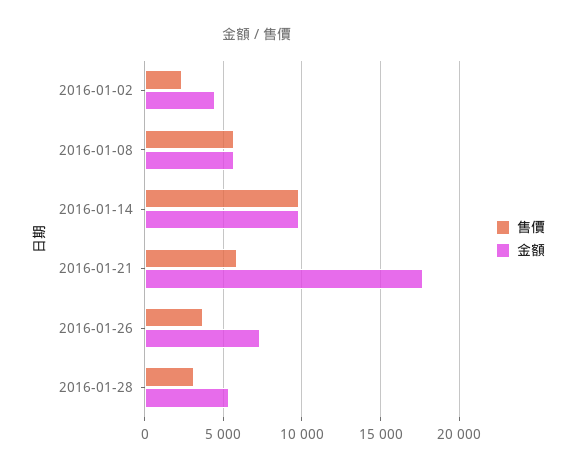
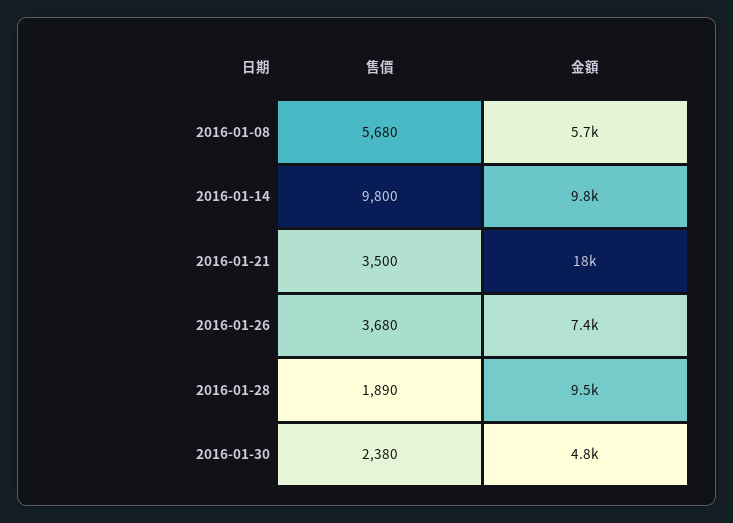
售價, 2016-01-02: 2500 -> none
金額, 2016-01-02: 4500 -> none
售價, 2016-01-21: 6000 -> 3500
售價, 2016-01-28: 3000 -> 1890
金額, 2016-01-28: 5500 -> 9500
售價, 2016-01-30: none -> 2380
金額, 2016-01-30: none -> 4800

